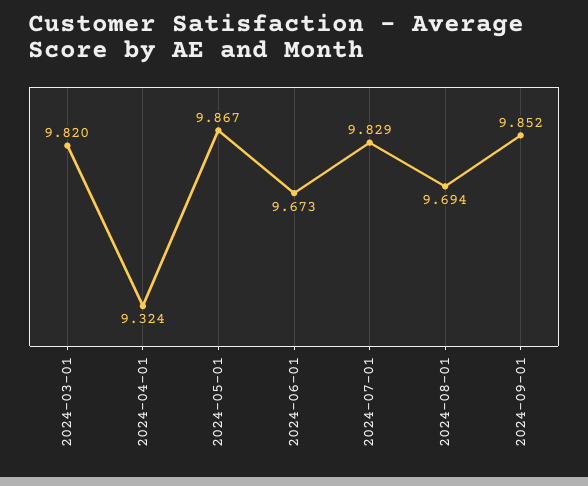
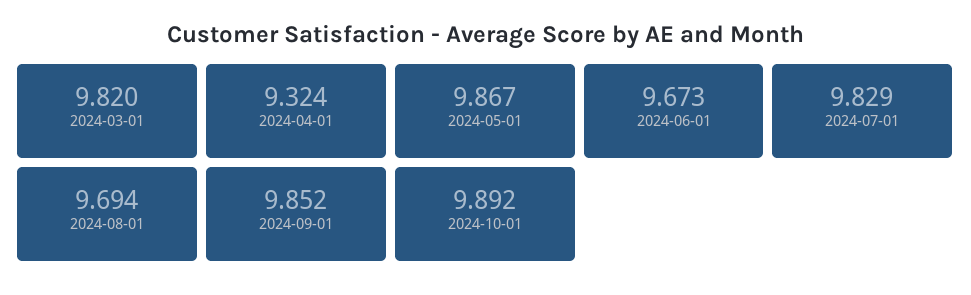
2024-10-01: none -> 9.892

